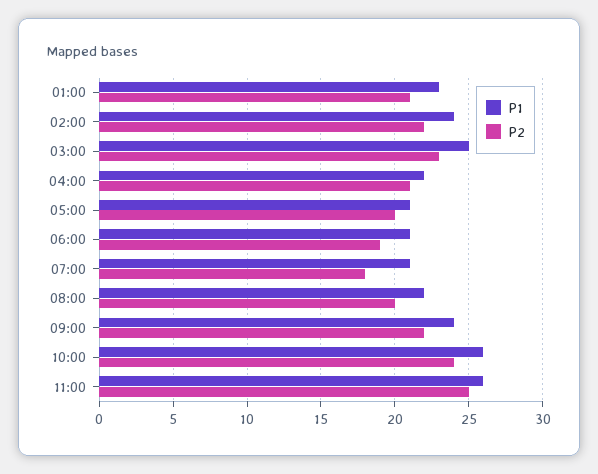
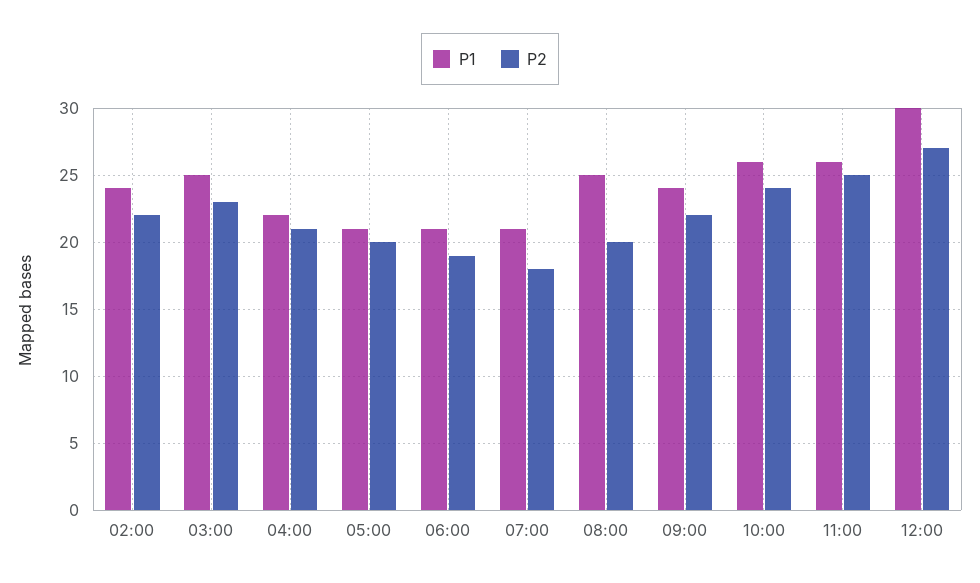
P1, 01:00: 23 -> none
P2, 01:00: 21 -> none
P1, 08:00: 22 -> 25
P1, 12:00: none -> 30
P2, 12:00: none -> 27

